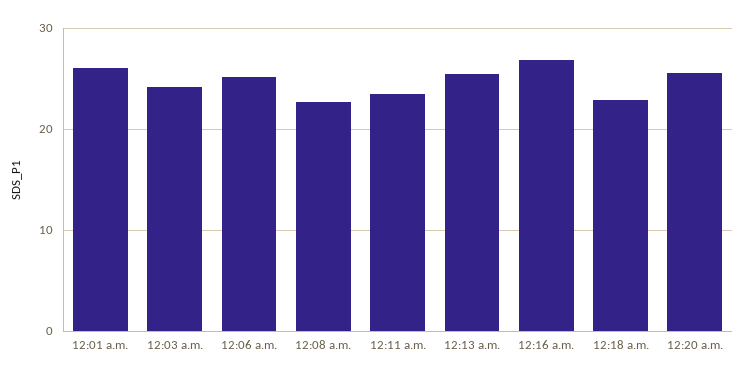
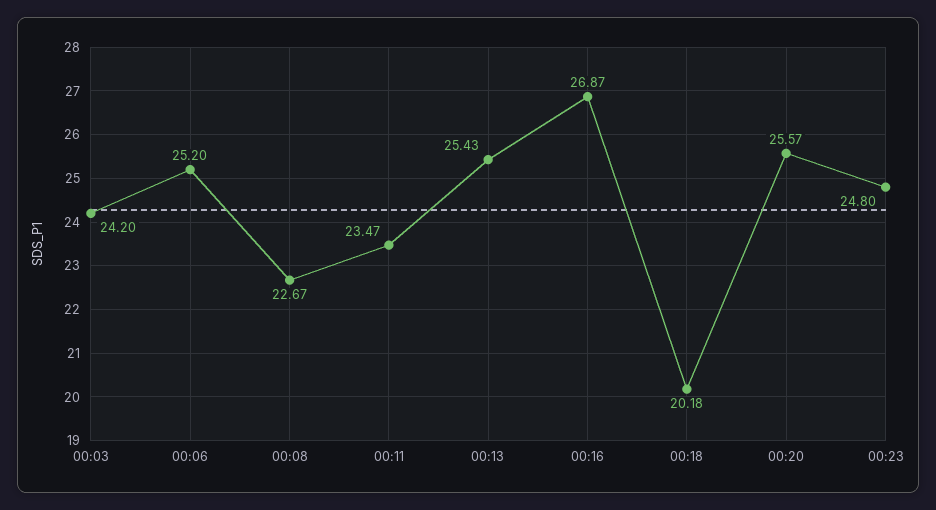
12:01 a.m.: 26 -> none
12:18 a.m.: 23 -> 20.18
00:23: none -> 24.8

